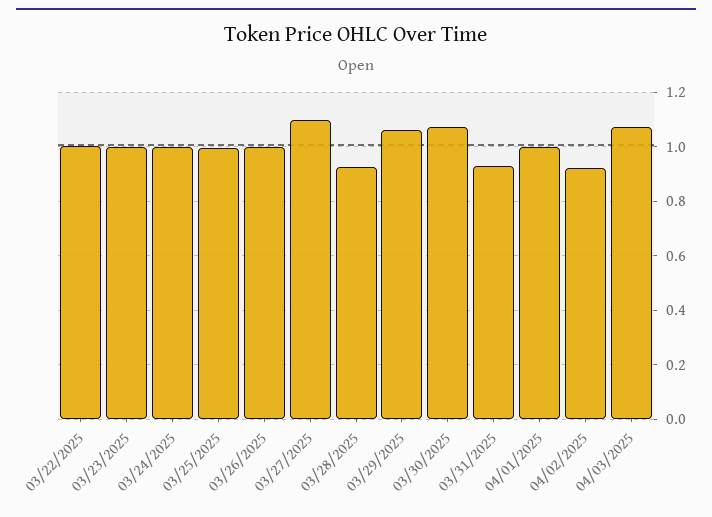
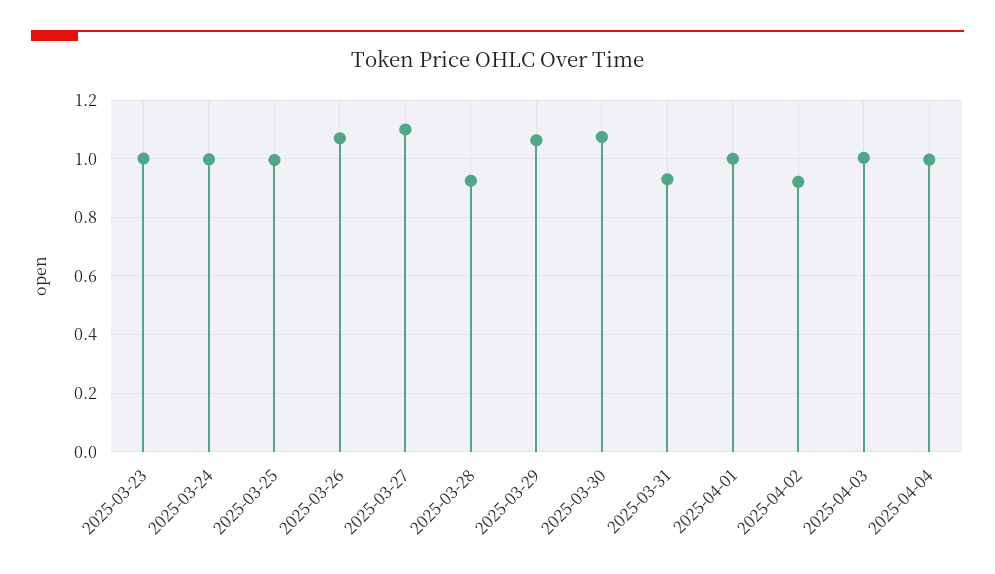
03/22/2025: 1 -> none
03/26/2025: 1 -> 1.075
04/03/2025: 1.075 -> 1
2025-04-04: none -> 1

